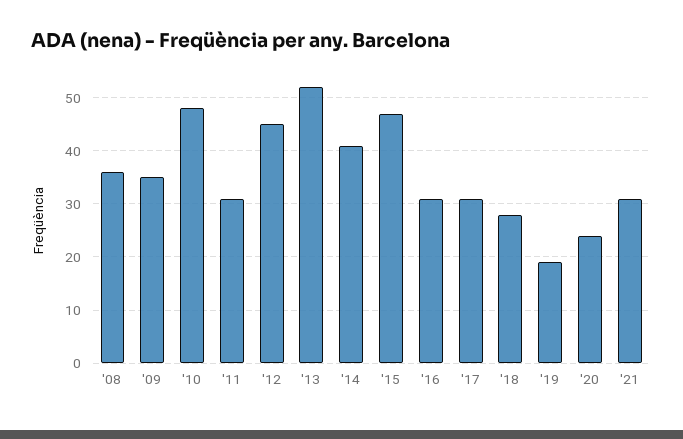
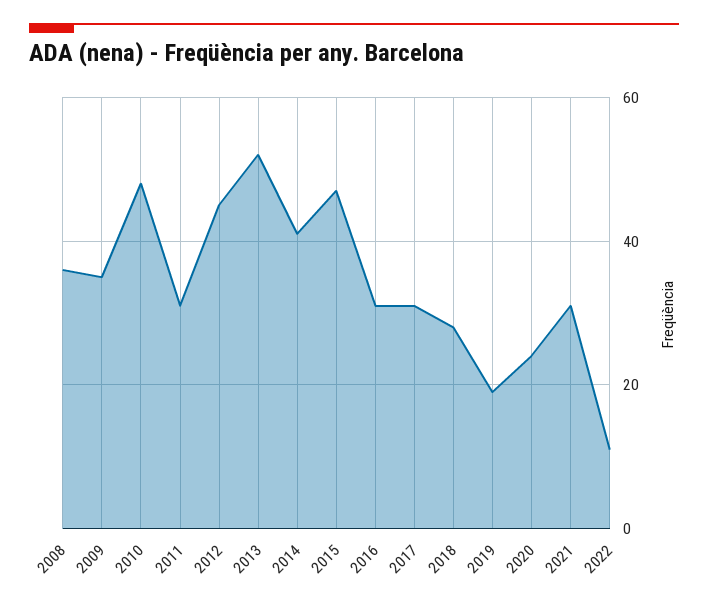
2022: none -> 10

